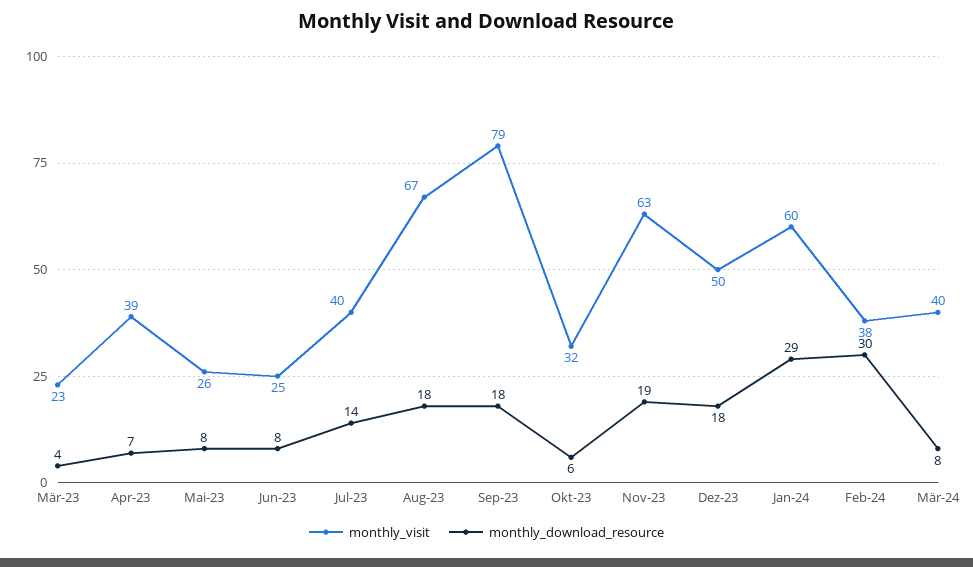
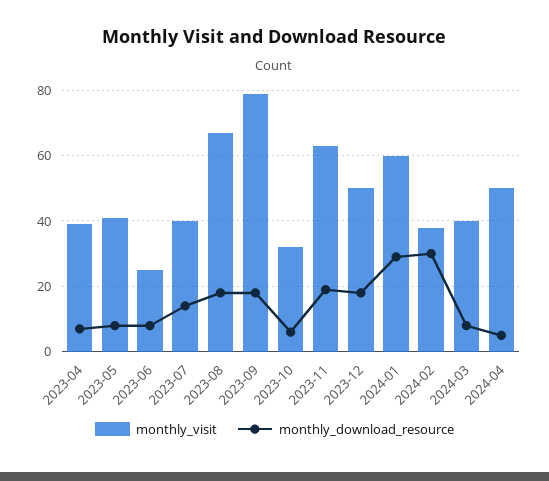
monthly_visit, Mär-23: 23 -> none
monthly_download_resource, Mär-23: 4 -> none
monthly_visit, Mai-23: 26 -> 40
monthly_visit, 2024-04: none -> 50
monthly_download_resource, 2024-04: none -> 5

